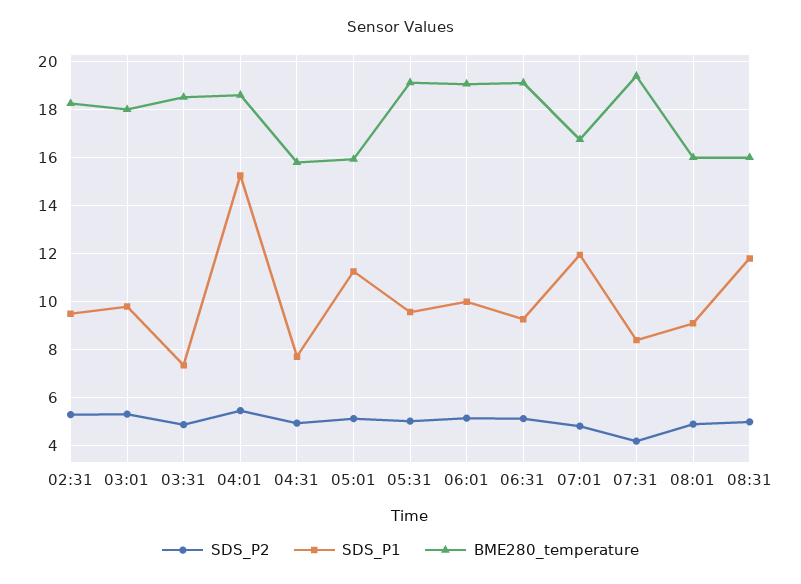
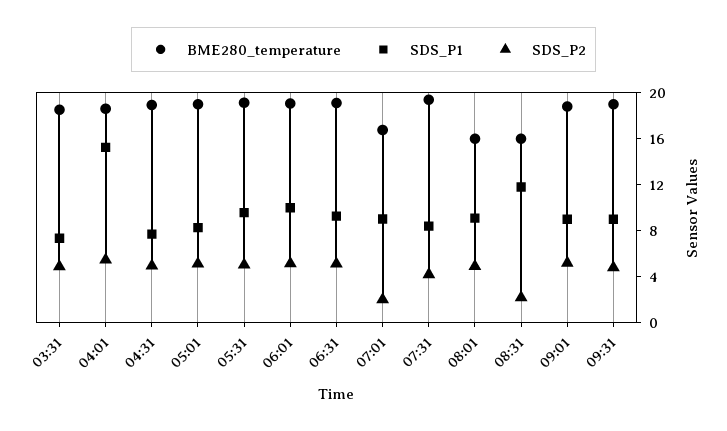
SDS_P2, 02:31: 5.25 -> none
SDS_P1, 02:31: 9.5 -> none
BME280_temperature, 02:31: 18.25 -> none
SDS_P2, 03:01: 5.25 -> none
SDS_P1, 03:01: 9.75 -> none
BME280_temperature, 03:01: 18 -> none
BME280_temperature, 04:31: 15.75 -> 19
SDS_P1, 05:01: 11.25 -> 8
BME280_temperature, 05:01: 16 -> 19
SDS_P2, 07:01: 4.75 -> 2
SDS_P1, 07:01: 12 -> 9
SDS_P2, 08:31: 5 -> 2
BME280_temperature, 09:01: none -> 19
SDS_P1, 09:01: none -> 9
SDS_P2, 09:01: none -> 5
BME280_temperature, 09:31: none -> 19
SDS_P1, 09:31: none -> 9
SDS_P2, 09:31: none -> 5

